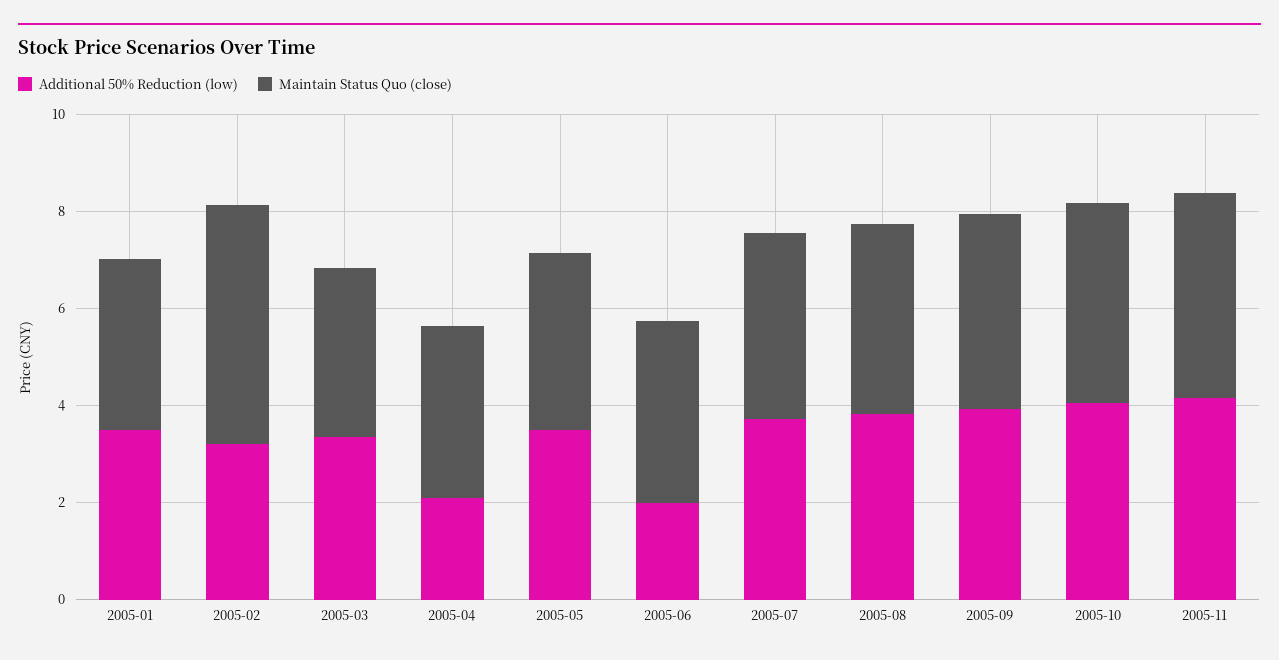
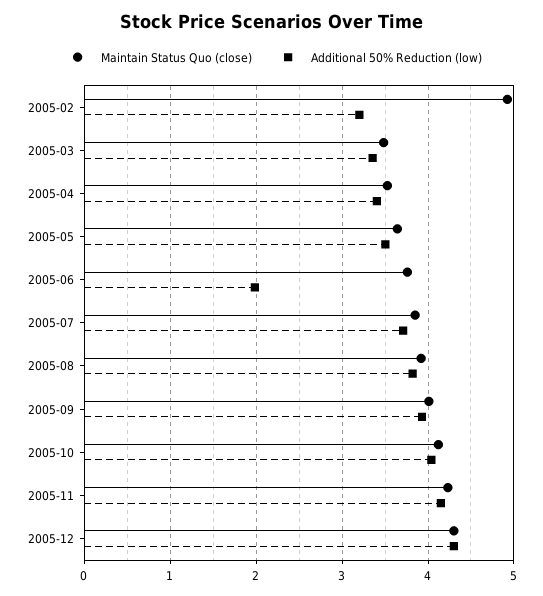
Additional 50% Reduction (low), 2005-01: 3.5 -> none
Maintain Status Quo (close), 2005-01: 3.5 -> none
Additional 50% Reduction (low), 2005-04: 2 -> 3.4
Maintain Status Quo (close), 2005-12: none -> 4.3
Additional 50% Reduction (low), 2005-12: none -> 4.3

